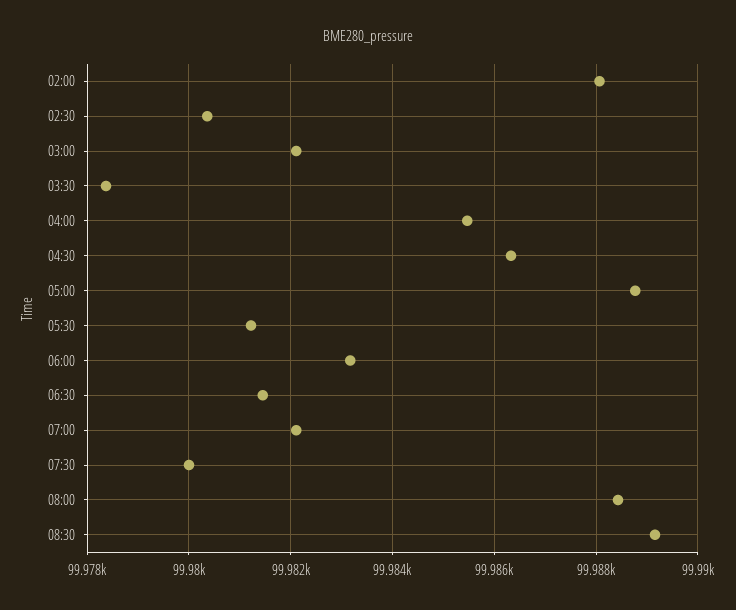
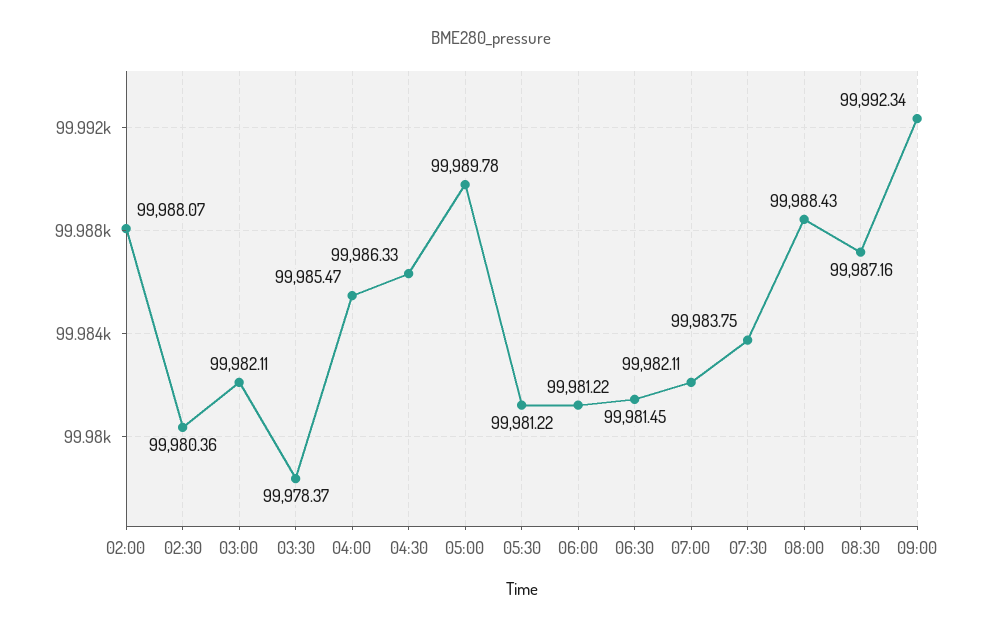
05:00: 99988.8 -> 99989.78
06:00: 99983.2 -> 99981.22
07:30: 99980 -> 99983.75
08:30: 99989.2 -> 99987.16
09:00: none -> 99992.34

